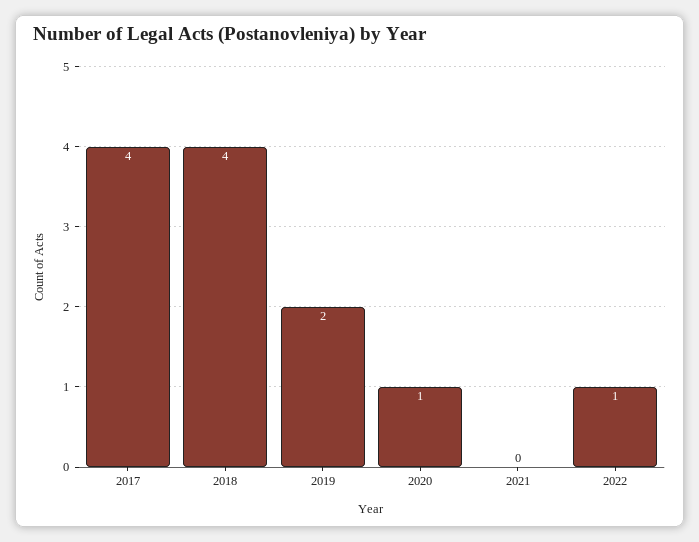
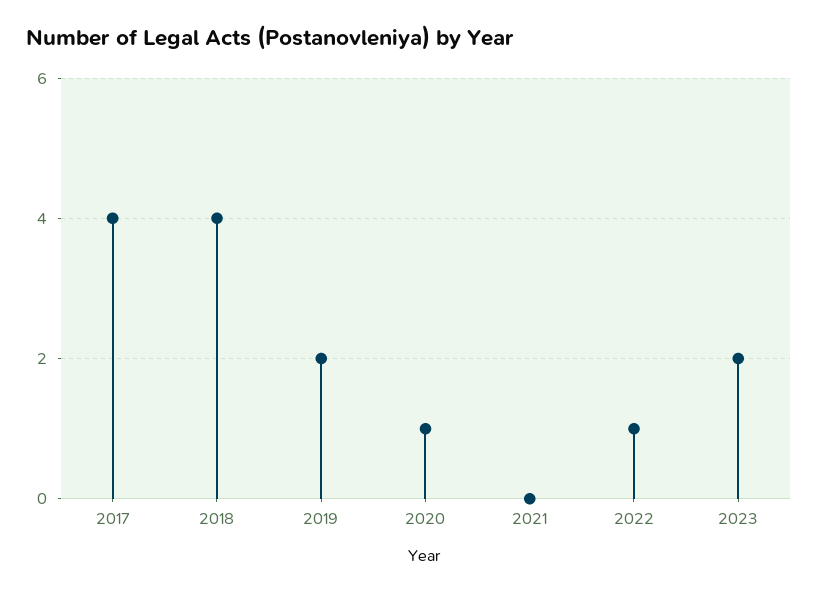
2023: none -> 2

